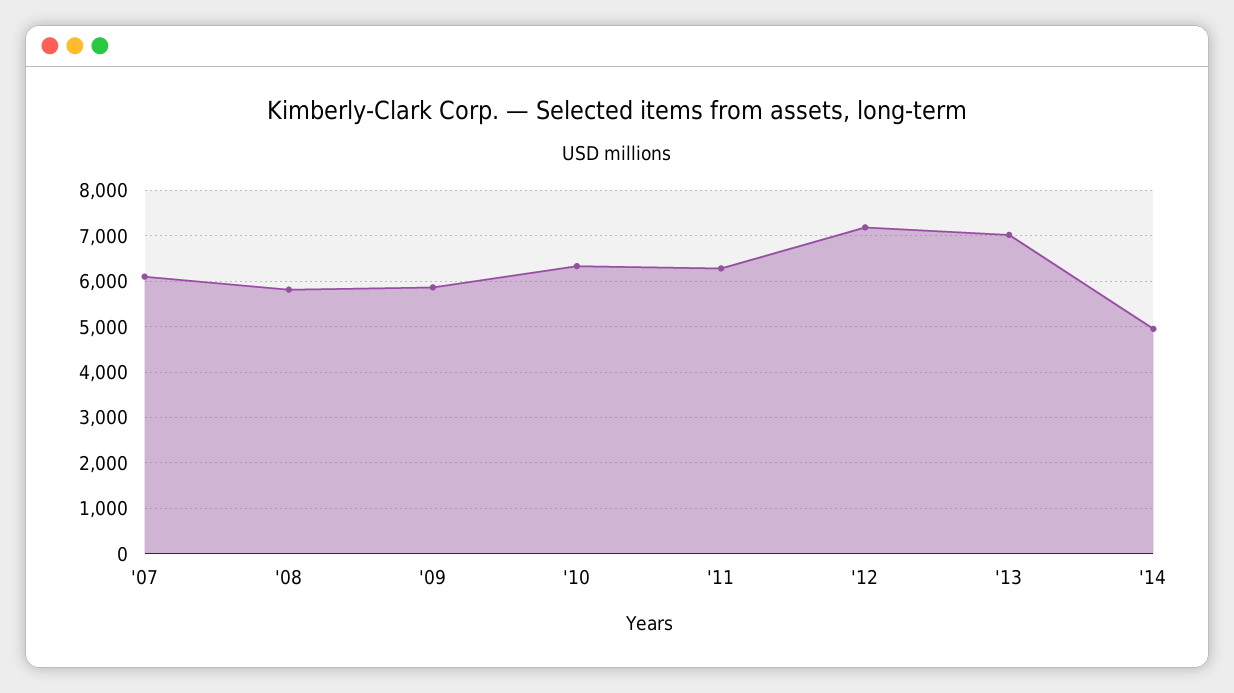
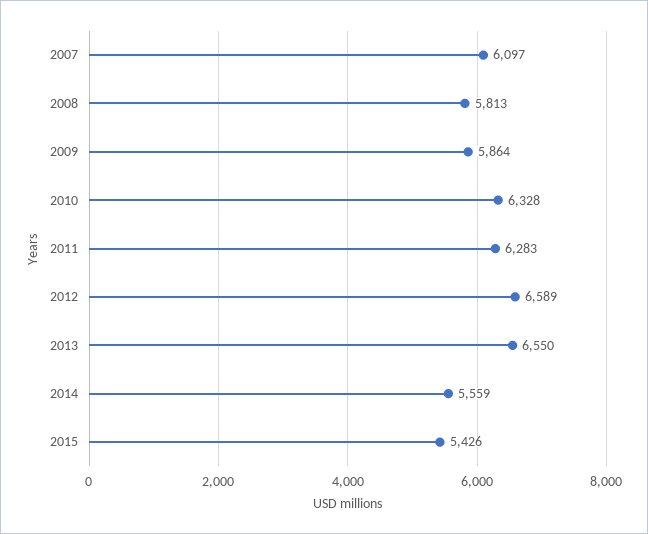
'12: 7200 -> 6589
'13: 7000 -> 6550
'14: 5000 -> 5559
2015: none -> 5426

